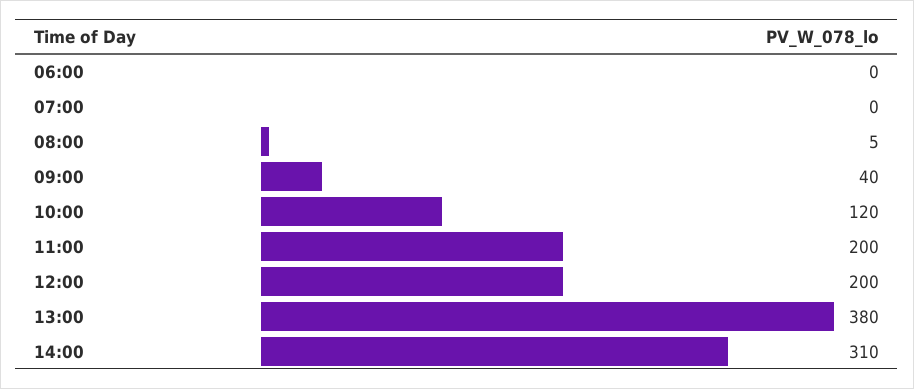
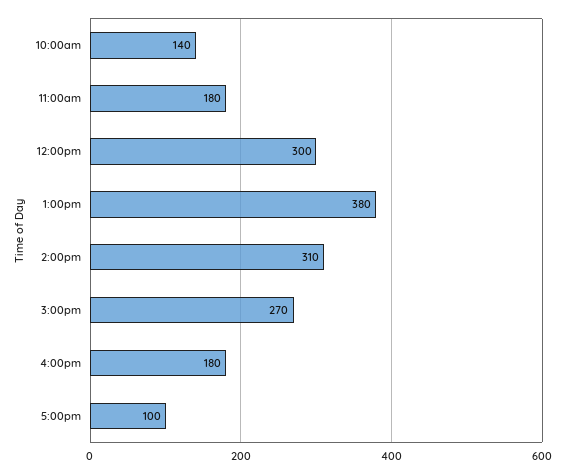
06:00: 0 -> none
07:00: 0 -> none
08:00: 5 -> none
09:00: 40 -> none
10:00: 120 -> 140
11:00: 200 -> 180
12:00: 200 -> 300
3:00pm: none -> 270
4:00pm: none -> 180
5:00pm: none -> 100

